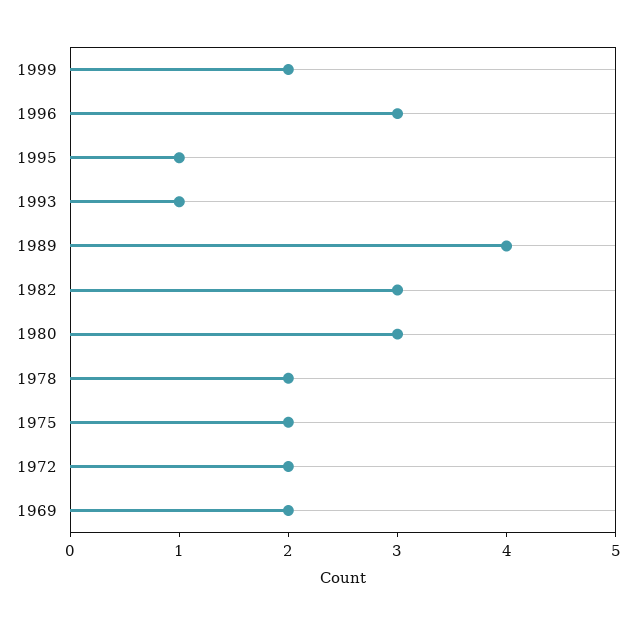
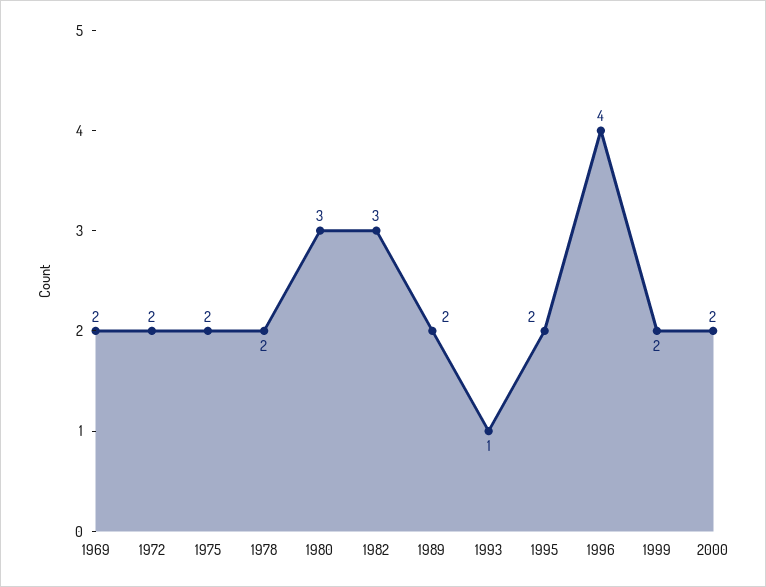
1996: 3 -> 4
1995: 1 -> 2
1989: 4 -> 2
2000: none -> 2

